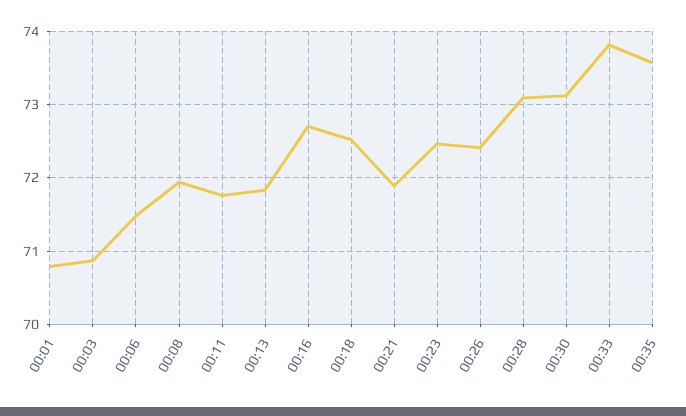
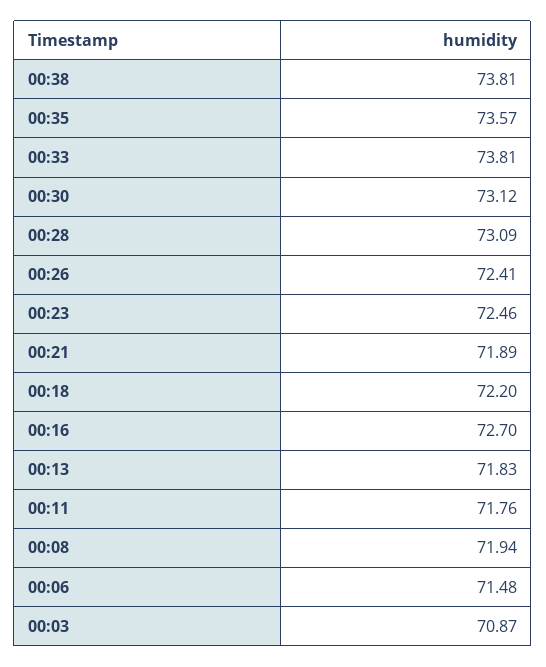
00:01: 70.8 -> none
00:18: 72.5 -> 72.2
00:38: none -> 73.81

